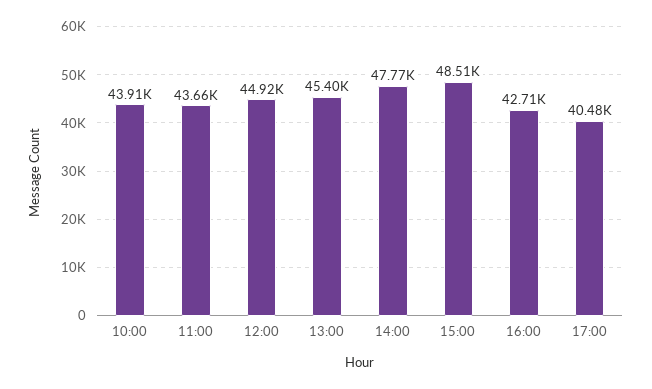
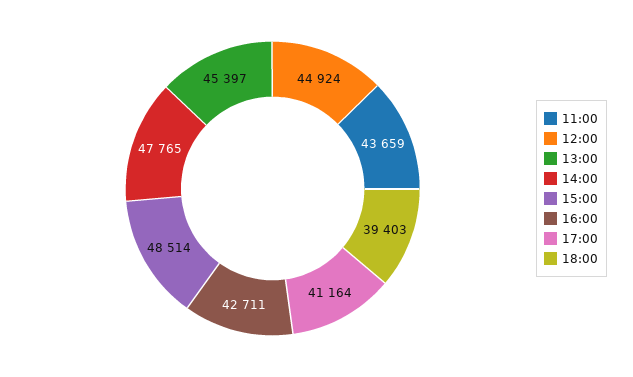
10:00: 43910 -> none
17:00: 40480 -> 41164
18:00: none -> 39403

